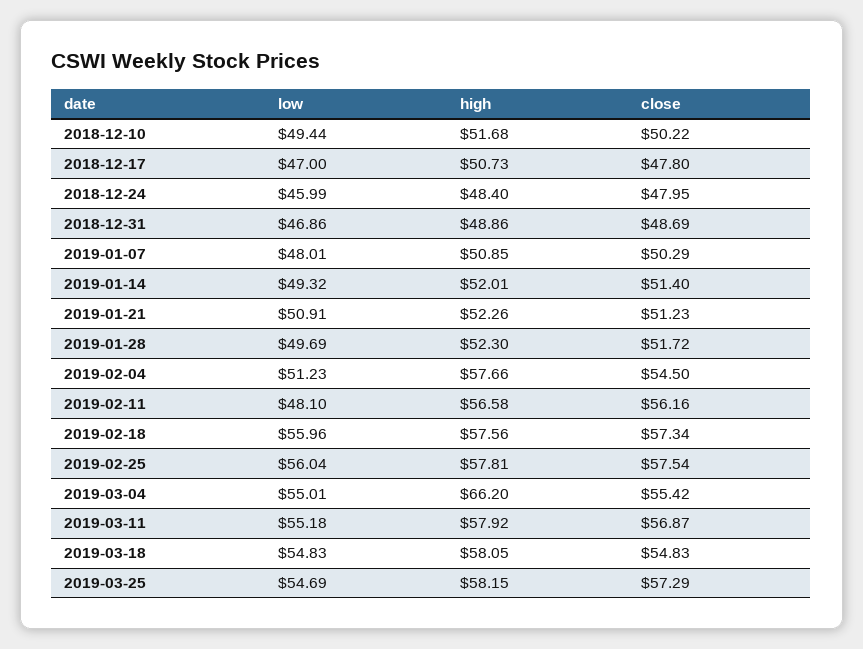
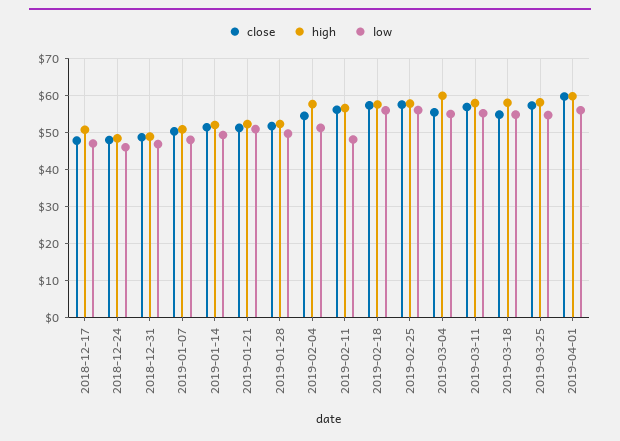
low, 2018-12-10: 49.44 -> none
high, 2018-12-10: 51.68 -> none
close, 2018-12-10: 50.22 -> none
high, 2019-03-04: 66.2 -> 60
close, 2019-04-01: none -> 60
high, 2019-04-01: none -> 60
low, 2019-04-01: none -> 56

